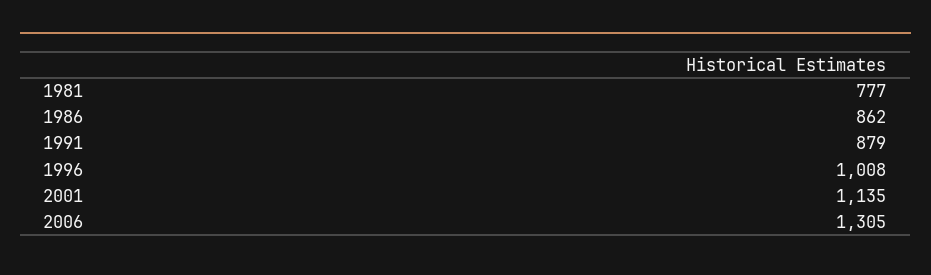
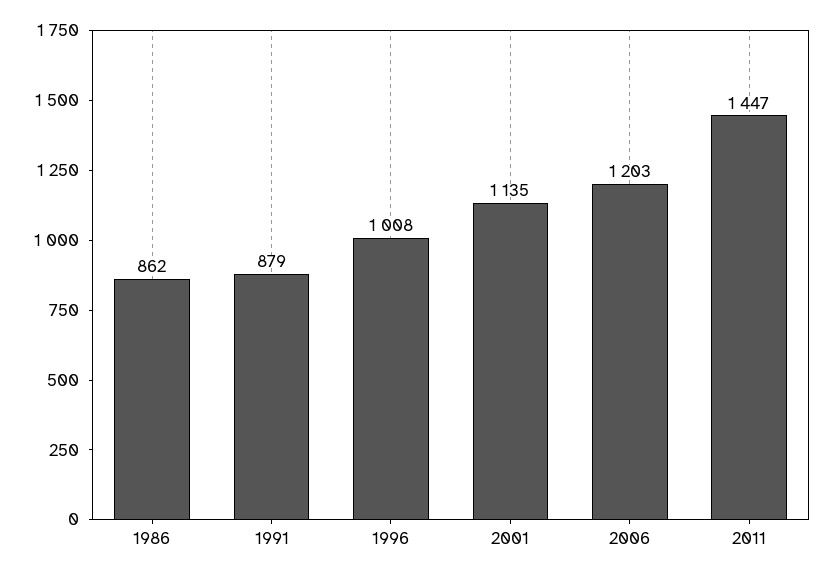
1981: 777 -> none
2006: 1305 -> 1203
2011: none -> 1447

